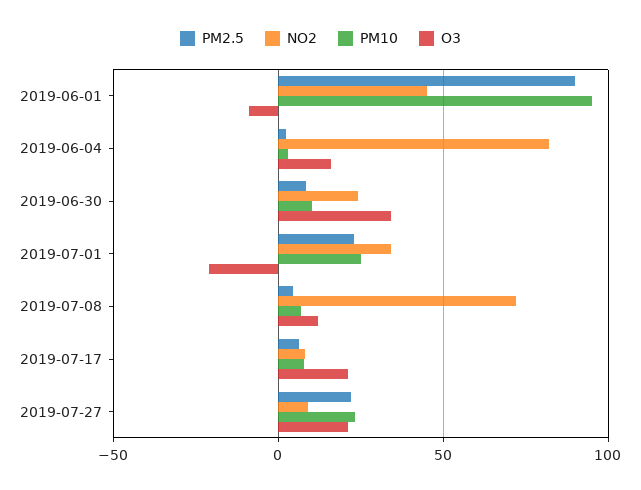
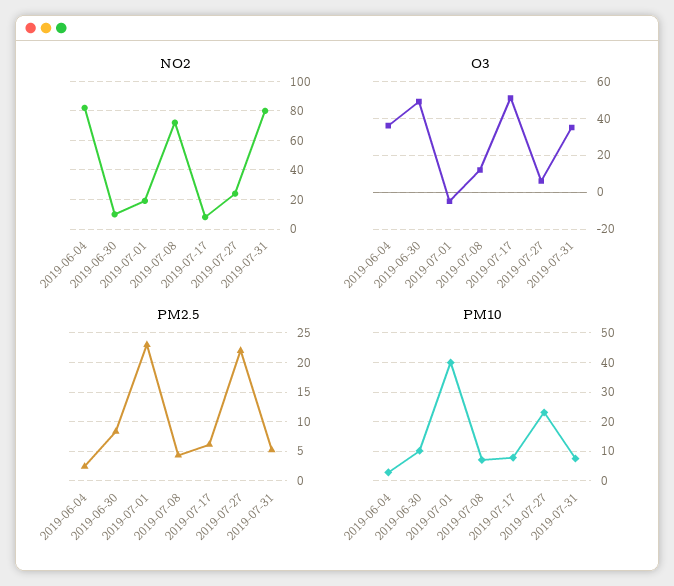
PM2.5, 2019-06-01: 90 -> none
NO2, 2019-06-01: 45 -> none
PM10, 2019-06-01: 95 -> none
O3, 2019-06-01: -10 -> none
O3, 2019-06-04: 15 -> 35
NO2, 2019-06-30: 25 -> 10
O3, 2019-06-30: 35 -> 50
NO2, 2019-07-01: 35 -> 20
PM10, 2019-07-01: 25 -> 40
O3, 2019-07-01: -20 -> -5
O3, 2019-07-17: 20 -> 50
NO2, 2019-07-27: 10 -> 25
O3, 2019-07-27: 20 -> 5
NO2, 2019-07-31: none -> 80
O3, 2019-07-31: none -> 35
PM2.5, 2019-07-31: none -> 5
PM10, 2019-07-31: none -> 7.5

